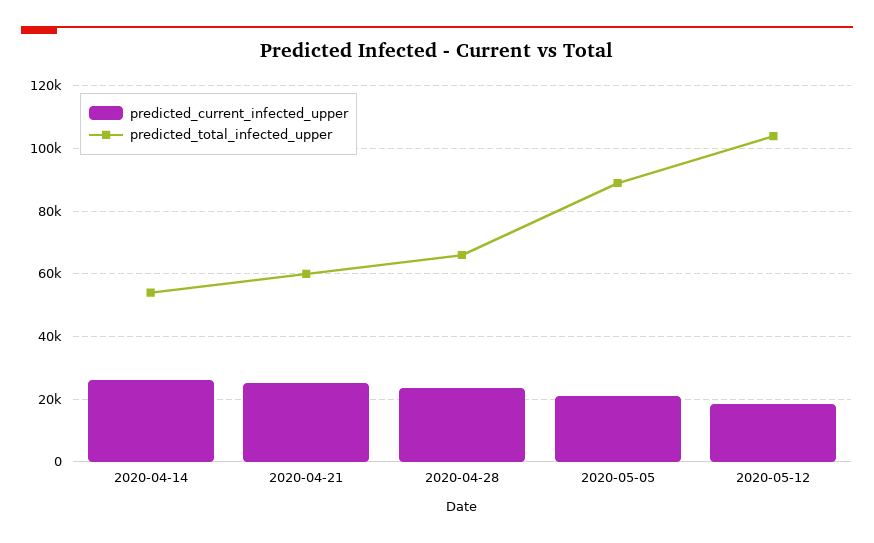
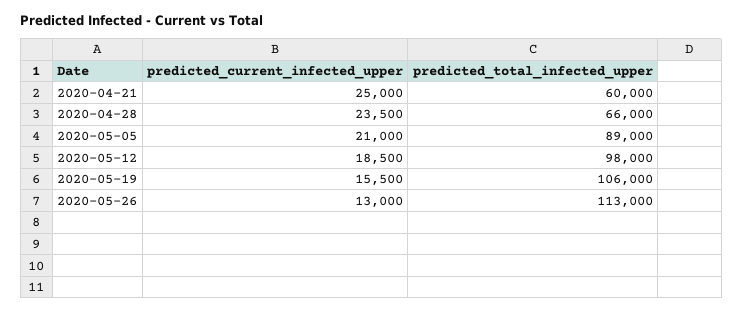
predicted_current_infected_upper, 2020-04-14: 26000 -> none
predicted_total_infected_upper, 2020-04-14: 54000 -> none
predicted_total_infected_upper, 2020-05-12: 104000 -> 98000
predicted_current_infected_upper, 2020-05-19: none -> 15500
predicted_total_infected_upper, 2020-05-19: none -> 106000
predicted_current_infected_upper, 2020-05-26: none -> 13000
predicted_total_infected_upper, 2020-05-26: none -> 113000

